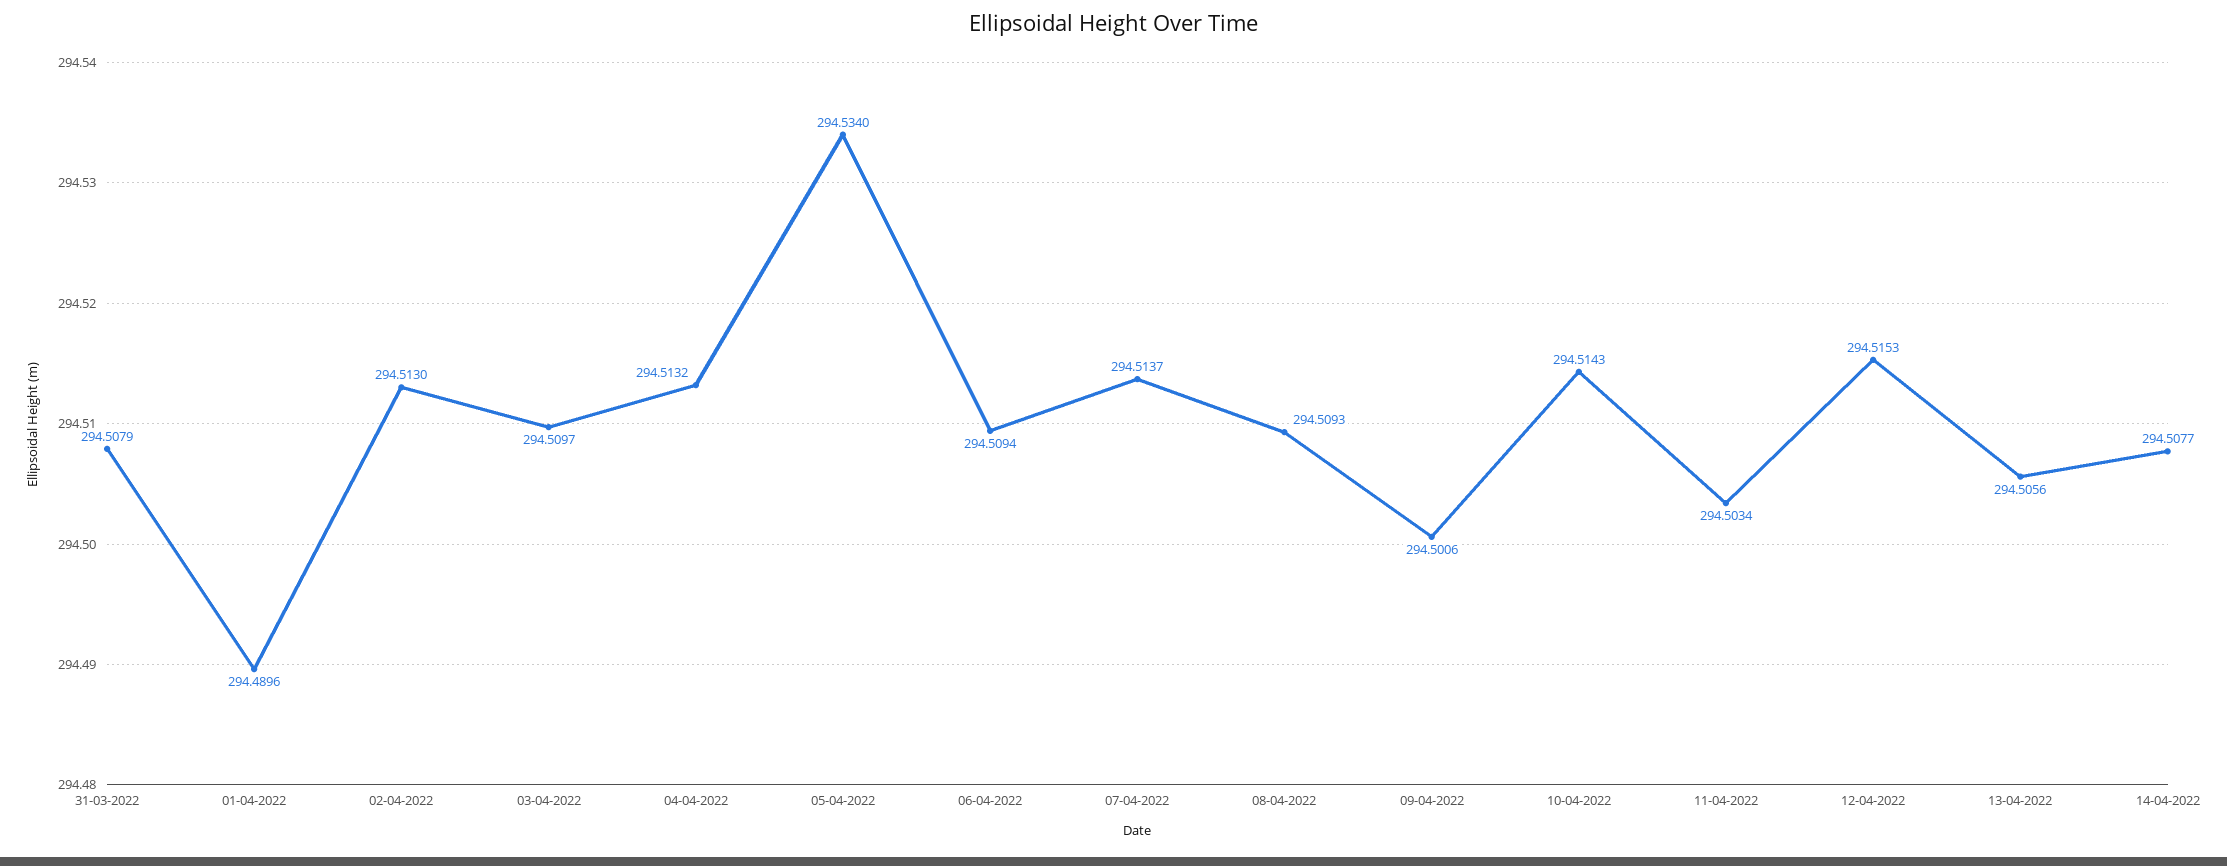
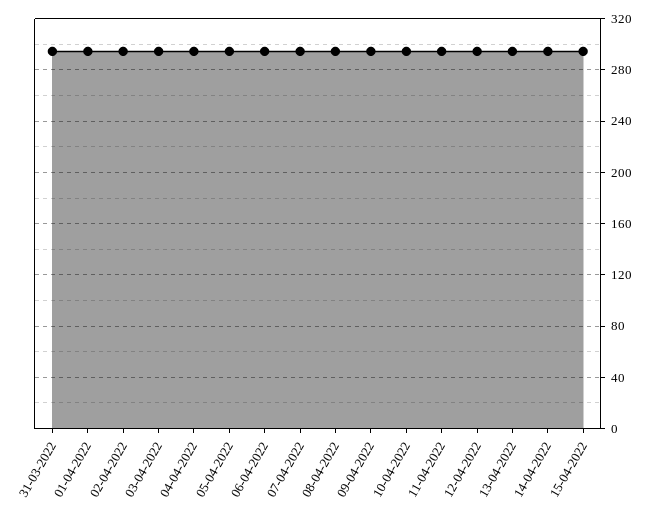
15-04-2022: none -> 295

